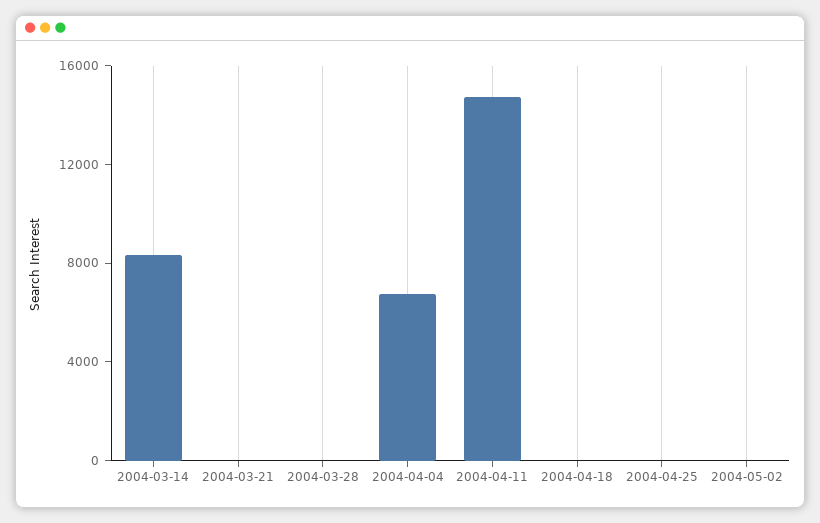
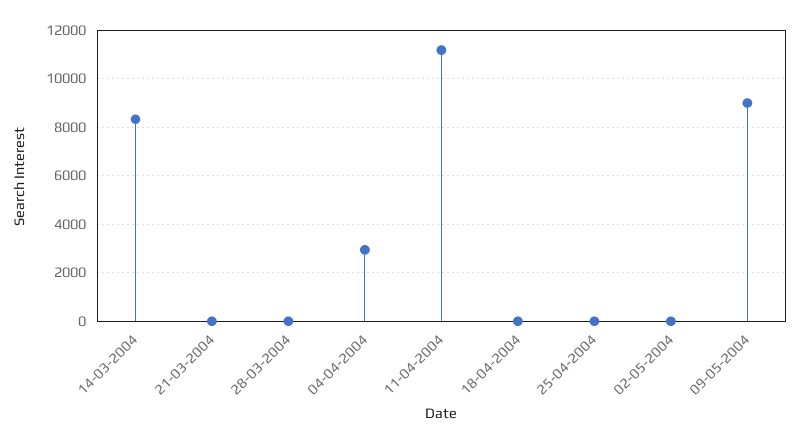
2004-04-04: 7000 -> 3000
2004-04-11: 15000 -> 11250
09-05-2004: none -> 9000

